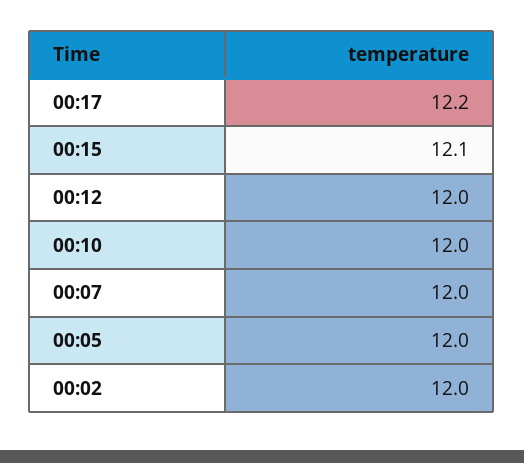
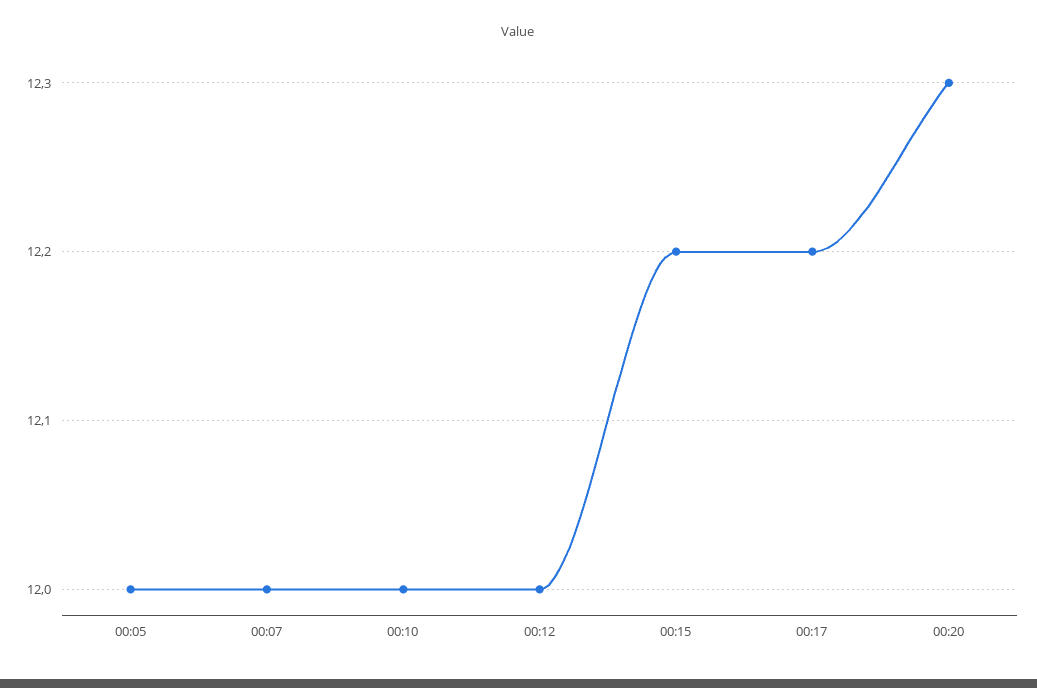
00:15: 12.1 -> 12.2
00:02: 12 -> none
00:20: none -> 12.3

